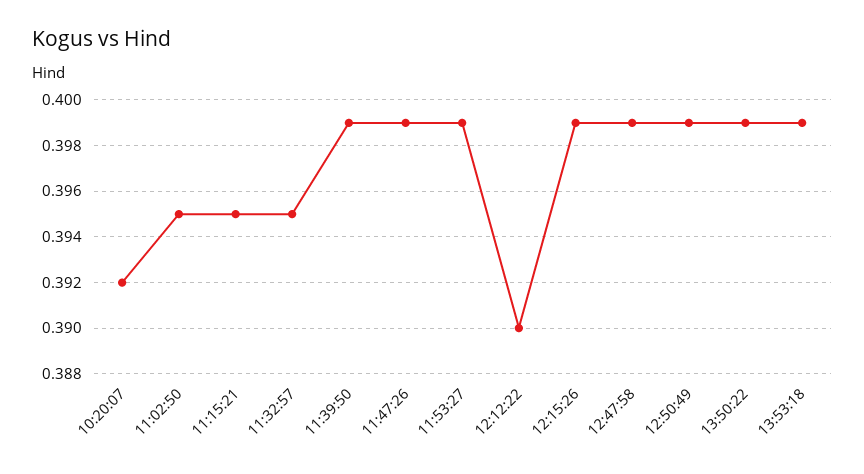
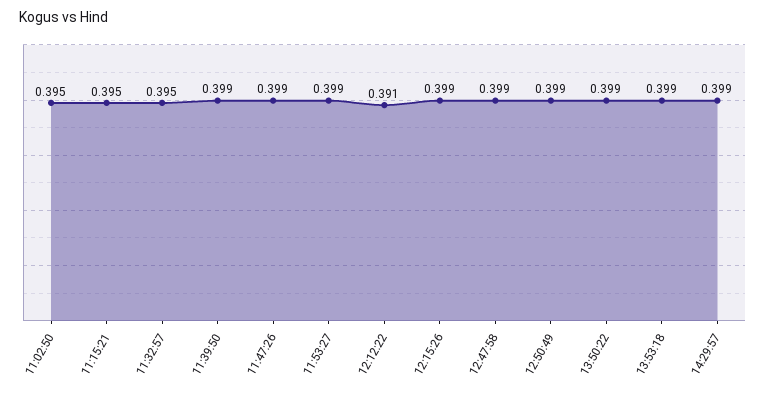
10:20:07: 0.392 -> none
12:12:22: 0.39 -> 0.391
14:29:57: none -> 0.399

